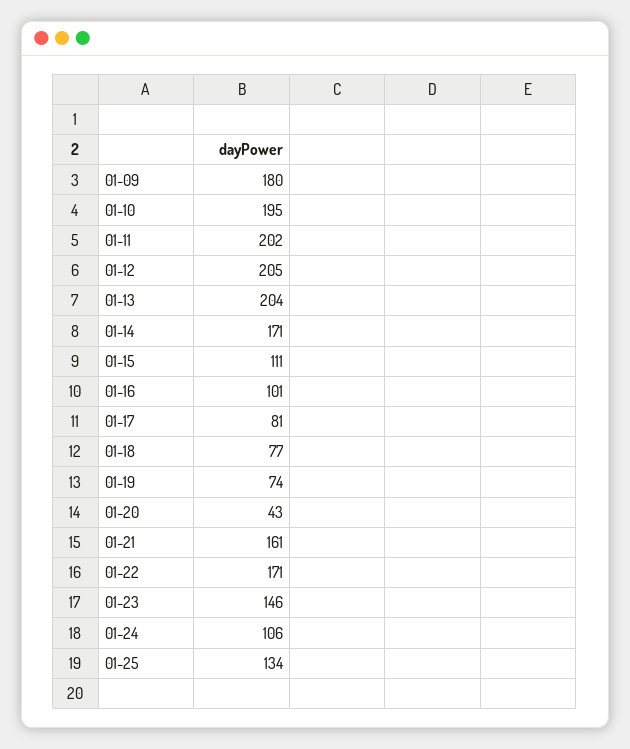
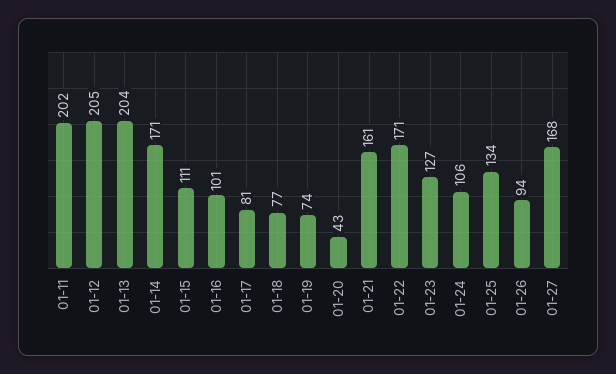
01-09: 180 -> none
01-10: 195 -> none
01-23: 146 -> 127
01-26: none -> 94
01-27: none -> 168

